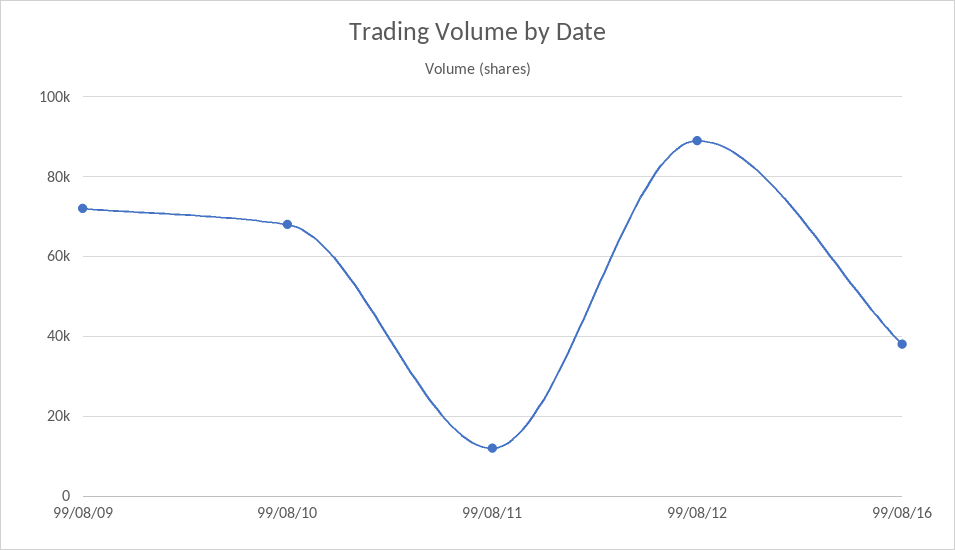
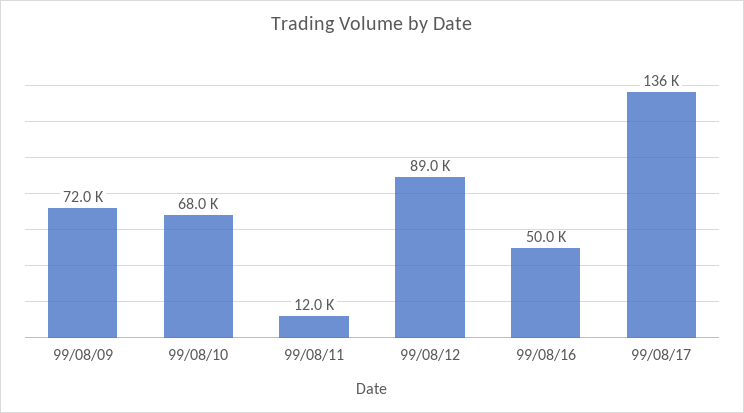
99/08/16: 38000 -> 50000
99/08/17: none -> 136000

